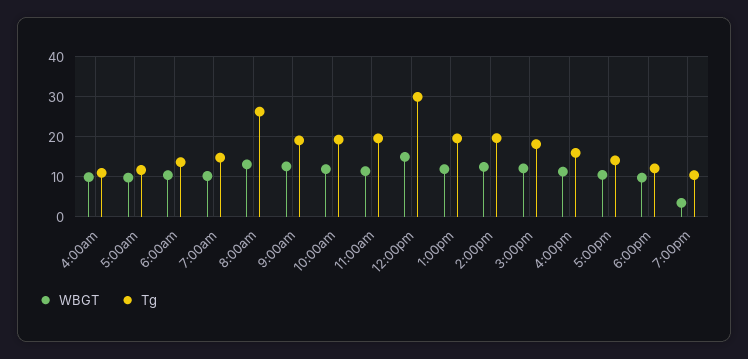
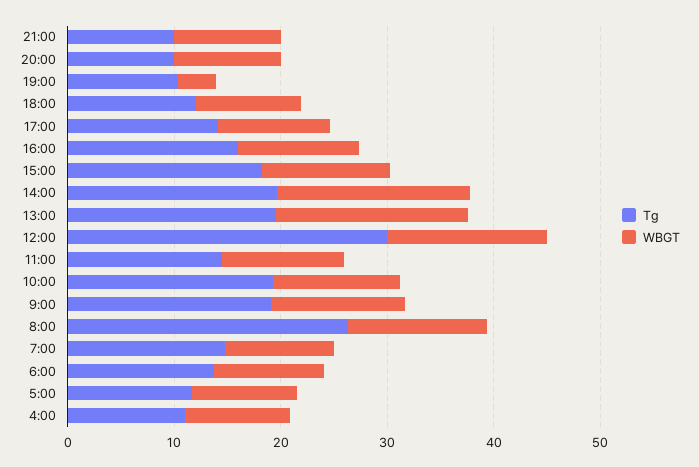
Tg, 11:00am: 20 -> 14
WBGT, 1:00pm: 12 -> 18
WBGT, 2:00pm: 12 -> 18
Tg, 21:00: none -> 10
WBGT, 21:00: none -> 10
Tg, 20:00: none -> 10
WBGT, 20:00: none -> 10

